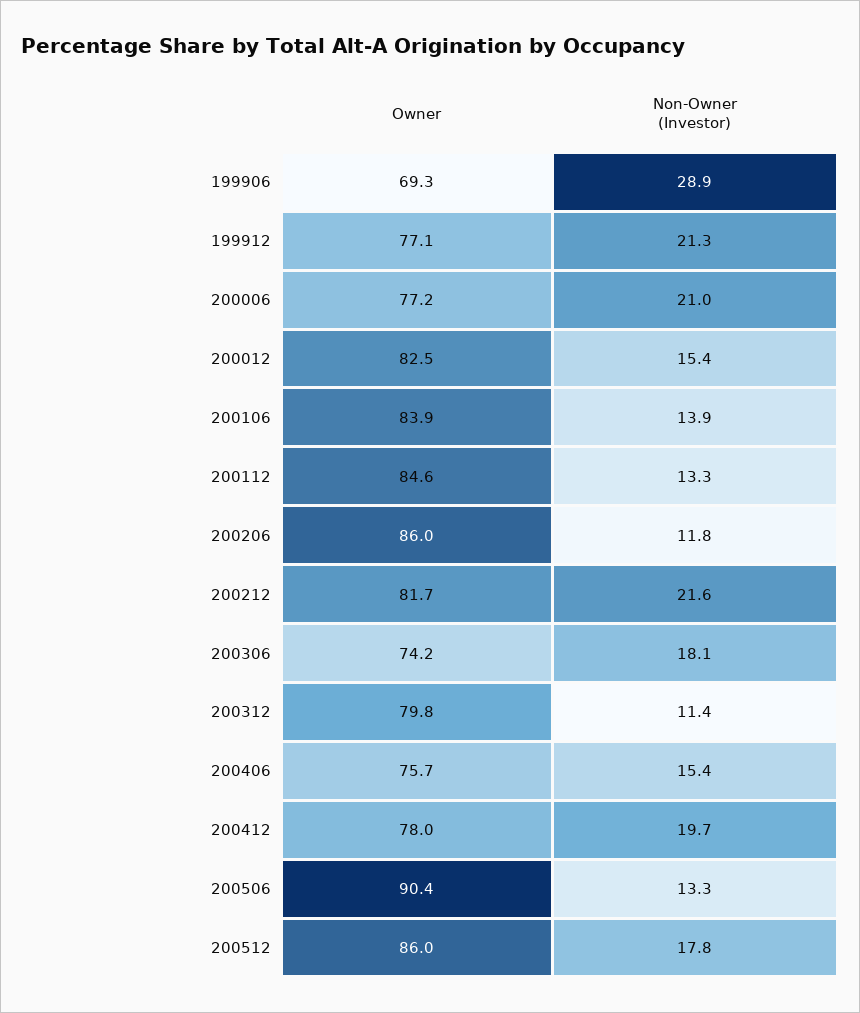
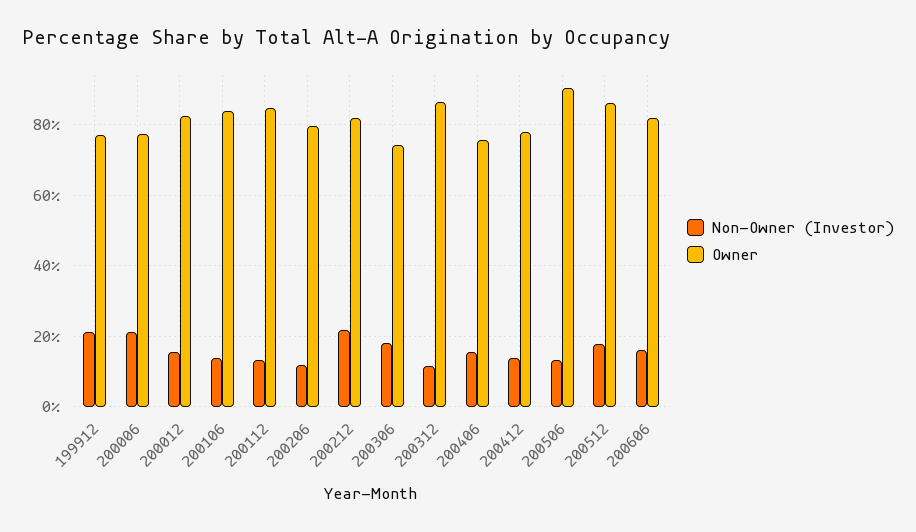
Owner, 199906: 69.3 -> none
Non-Owner (Investor), 199906: 28.9 -> none
Owner, 200206: 86 -> 80
Owner, 200312: 79.8 -> 86
Non-Owner (Investor), 200412: 19.7 -> 14
Non-Owner (Investor), 200606: none -> 16
Owner, 200606: none -> 82

